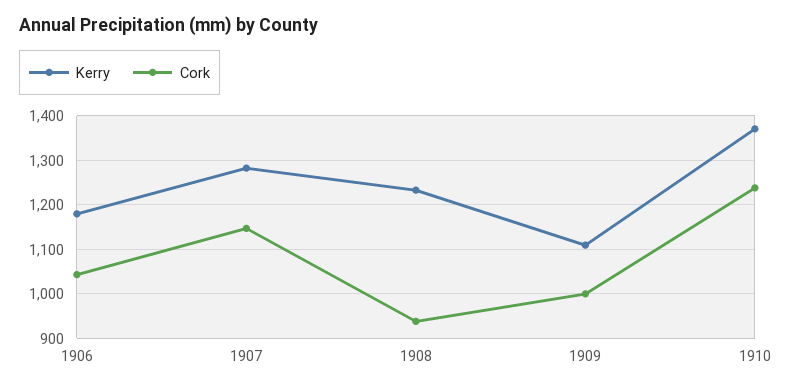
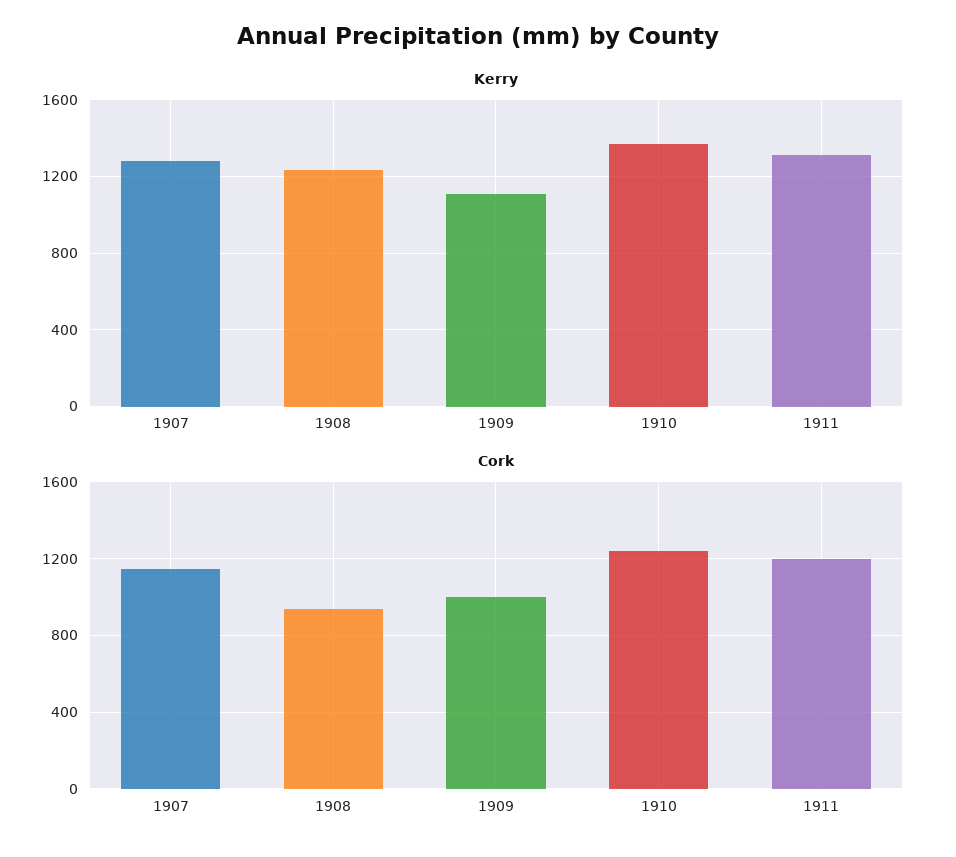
Kerry, 1906: 1180 -> none
Cork, 1906: 1040 -> none
Kerry, 1911: none -> 1300
Cork, 1911: none -> 1200

